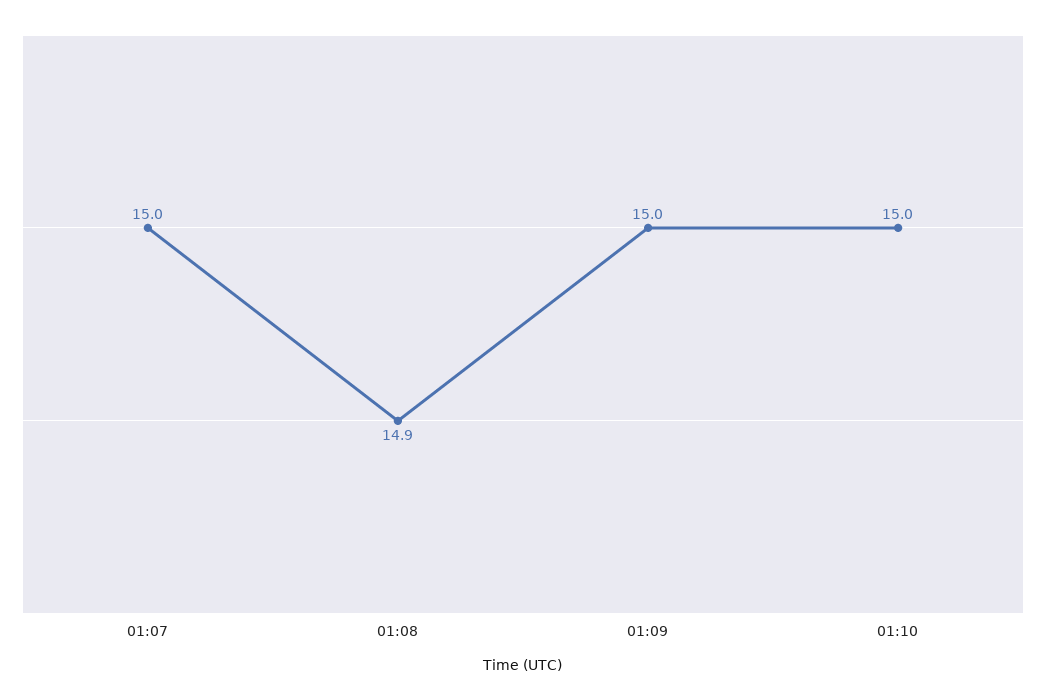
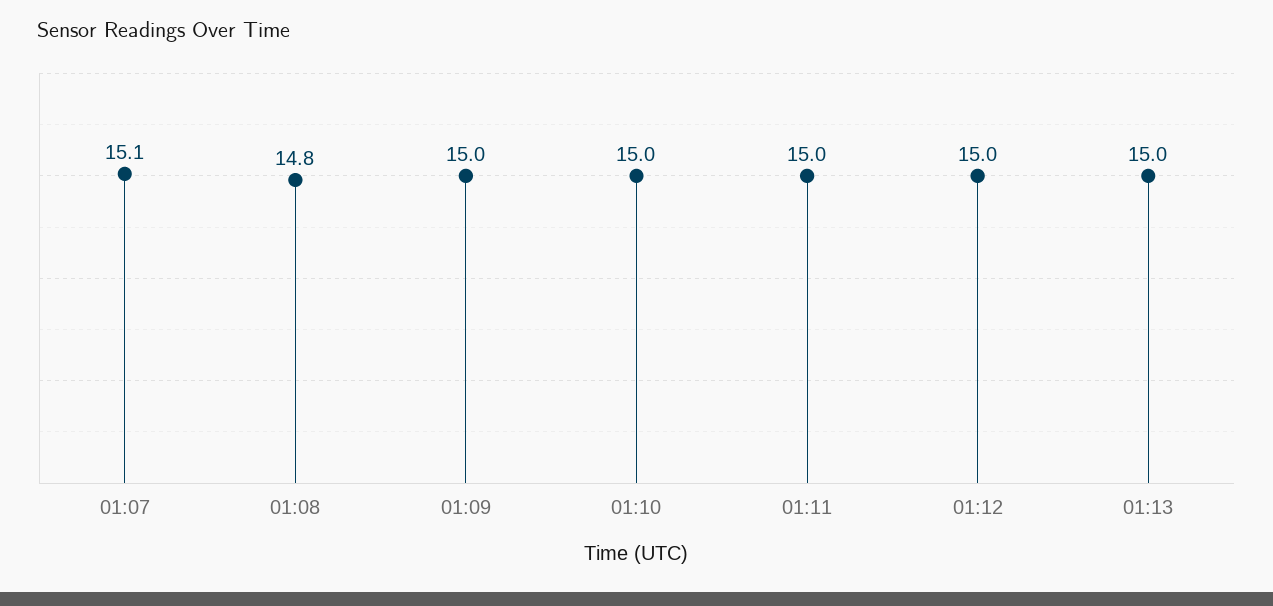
01:07: 15 -> 15.1
01:08: 14.9 -> 14.8
01:11: none -> 15
01:12: none -> 15
01:13: none -> 15

